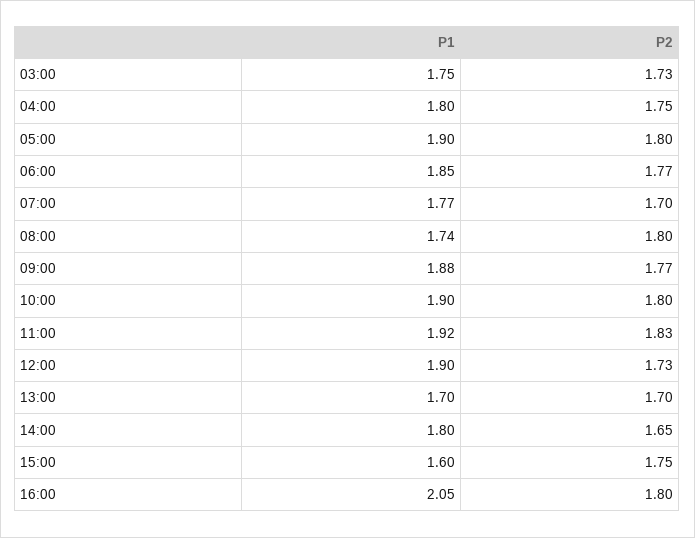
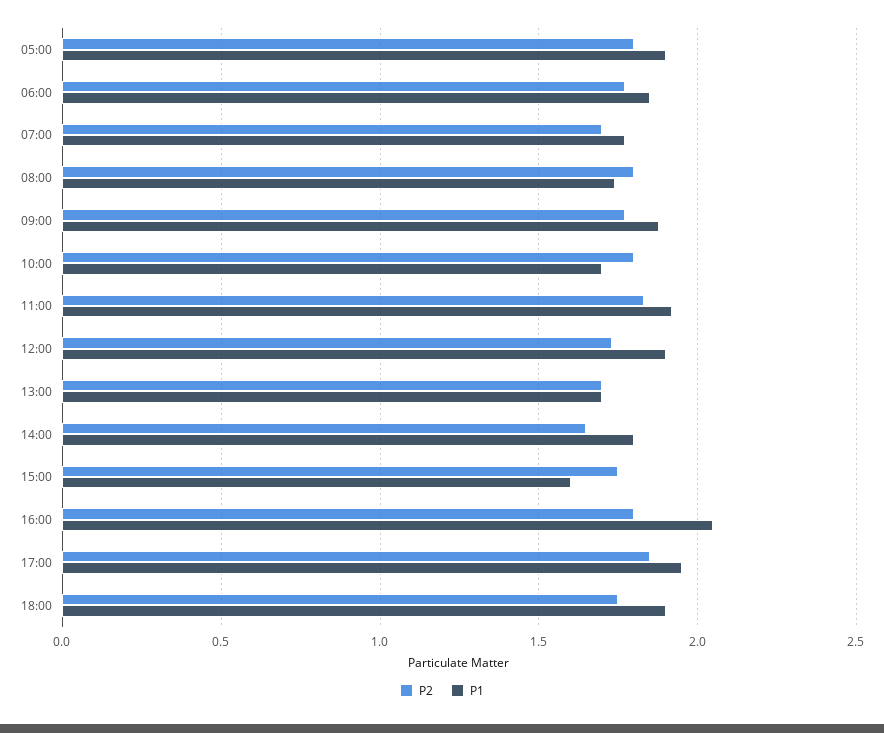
P1, 03:00: 1.75 -> none
P2, 03:00: 1.73 -> none
P1, 04:00: 1.8 -> none
P2, 04:00: 1.75 -> none
P1, 10:00: 1.9 -> 1.7
P2, 17:00: none -> 1.85
P1, 17:00: none -> 1.95
P2, 18:00: none -> 1.75
P1, 18:00: none -> 1.9

